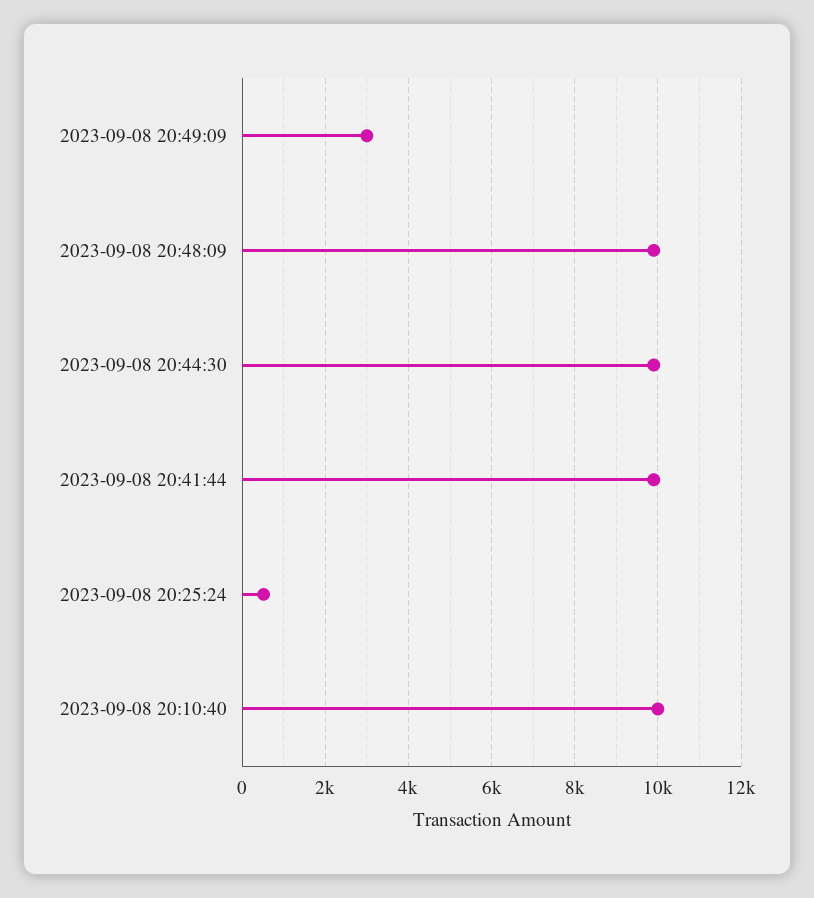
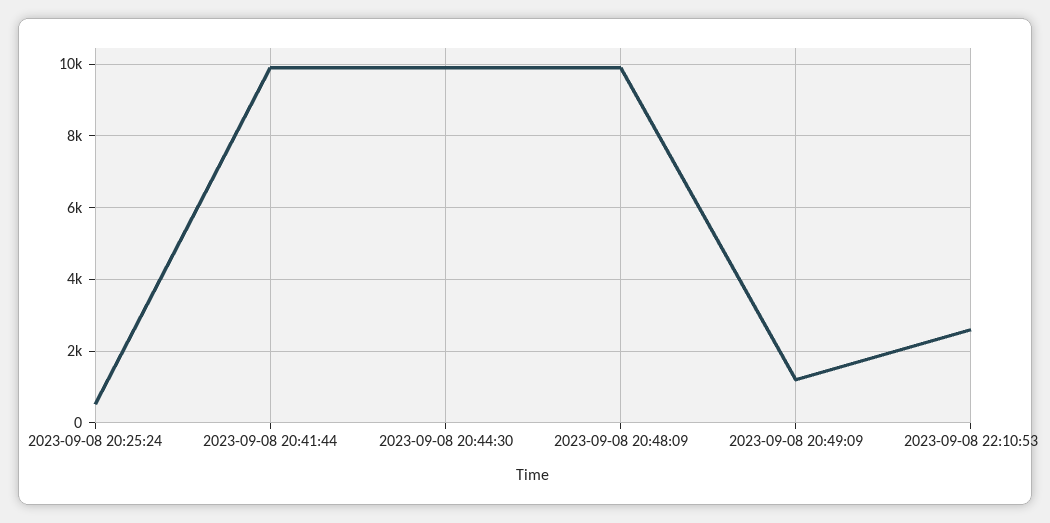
2023-09-08 20:49:09: 3000 -> 1200
2023-09-08 20:10:40: 10000 -> none
2023-09-08 22:10:53: none -> 2600

